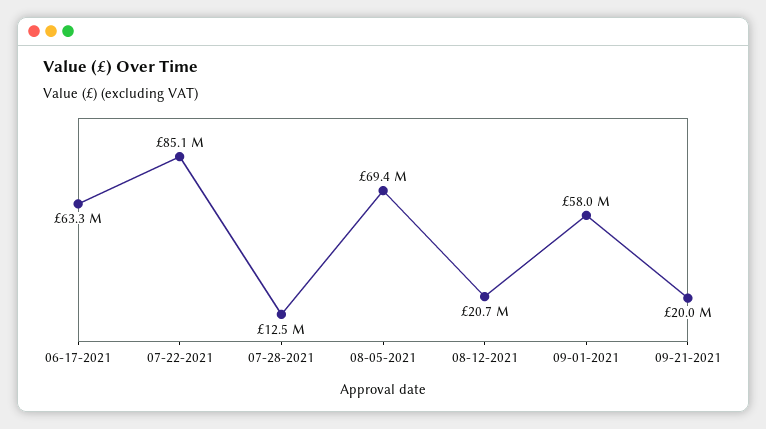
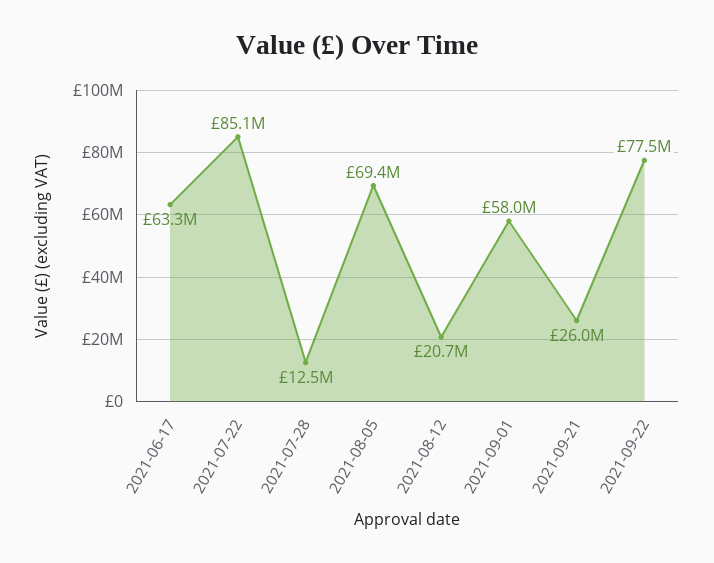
09-21-2021: 20000000 -> 26000000
2021-09-22: none -> 77500000

